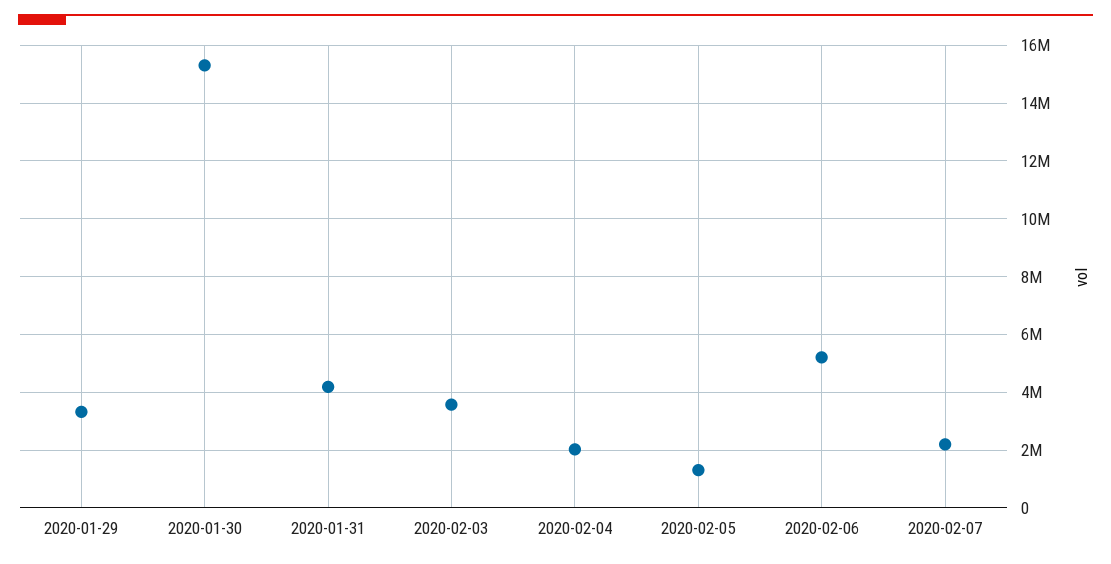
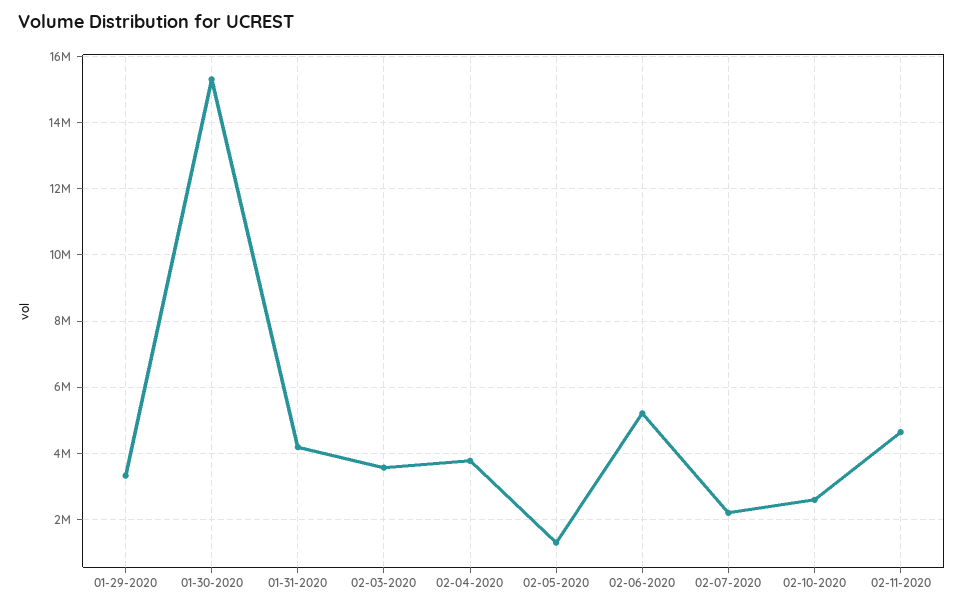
2020-02-04: 2000000 -> 3800000
02-10-2020: none -> 2600000
02-11-2020: none -> 4600000

